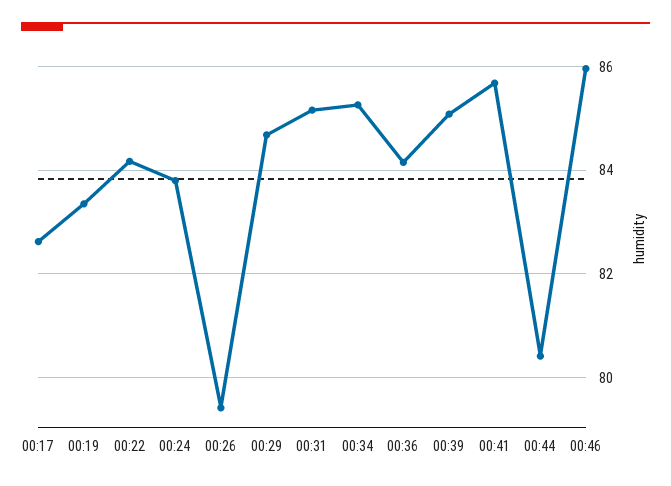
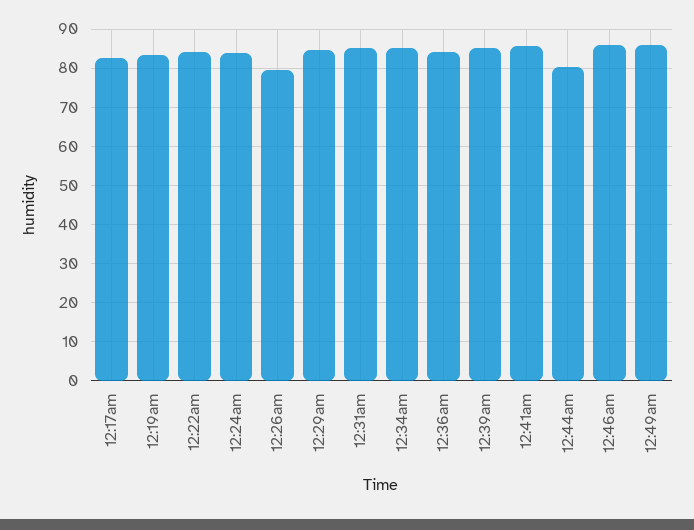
12:49am: none -> 86

